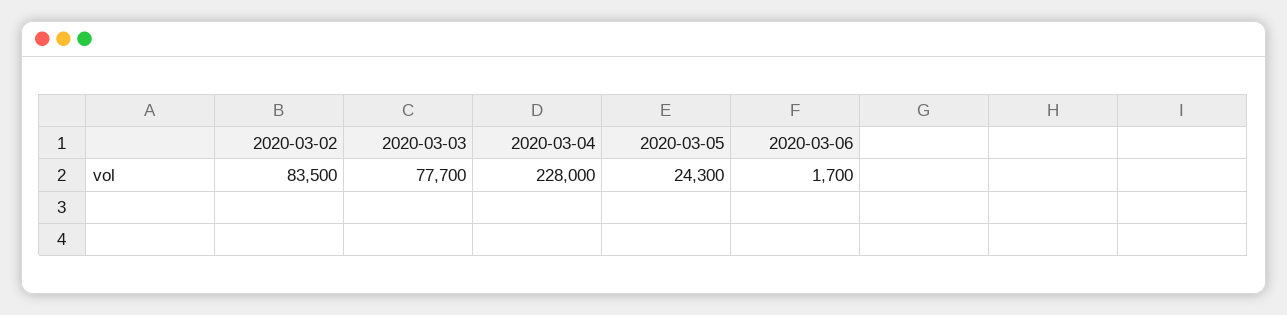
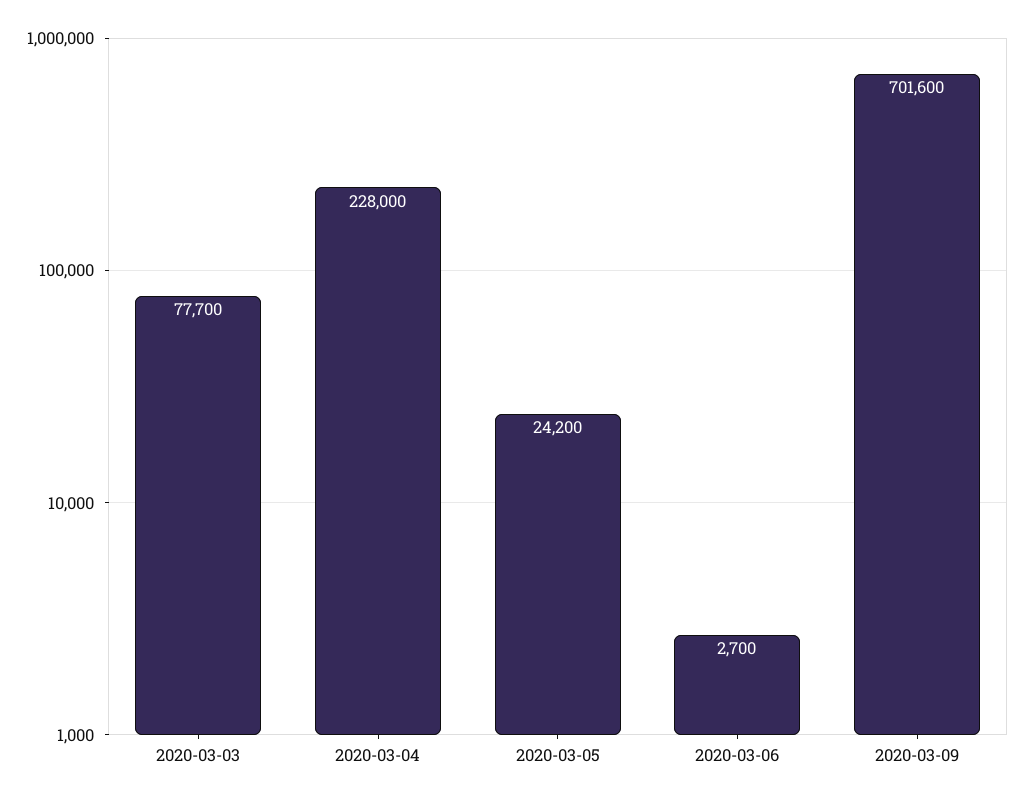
2020-03-02: 83500 -> none
2020-03-05: 24300 -> 24200
2020-03-06: 1700 -> 2700
2020-03-09: none -> 701600

